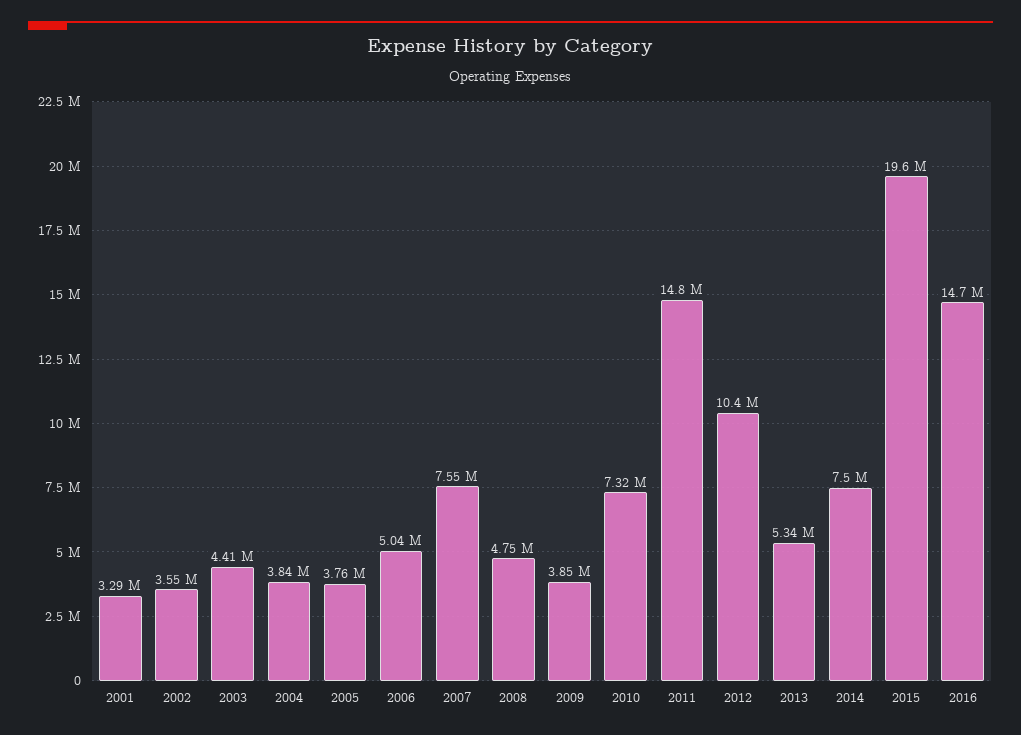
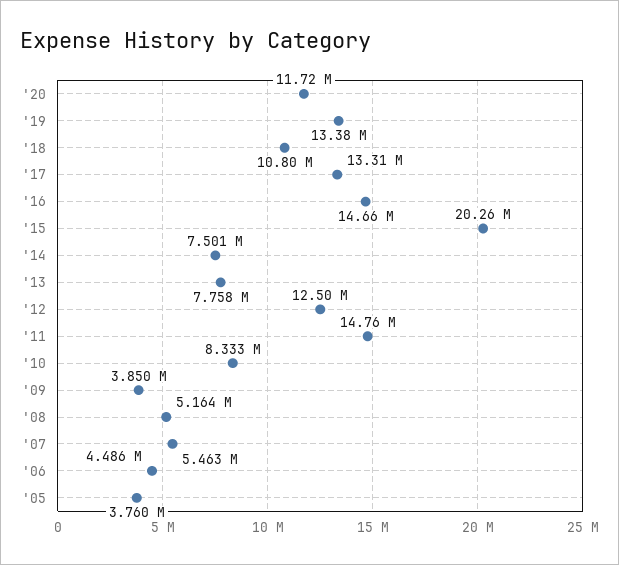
2001: 3290000 -> none
2002: 3550000 -> none
2003: 4410000 -> none
2004: 3840000 -> none
2006: 5040000 -> 4486000
2007: 7550000 -> 5463000
2008: 4750000 -> 5164000
2010: 7320000 -> 8333000
2012: 10400000 -> 12500000
2013: 5340000 -> 7758000
2015: 19600000 -> 20260000
'20: none -> 11720000
'19: none -> 13380000
'18: none -> 10800000
'17: none -> 13310000

